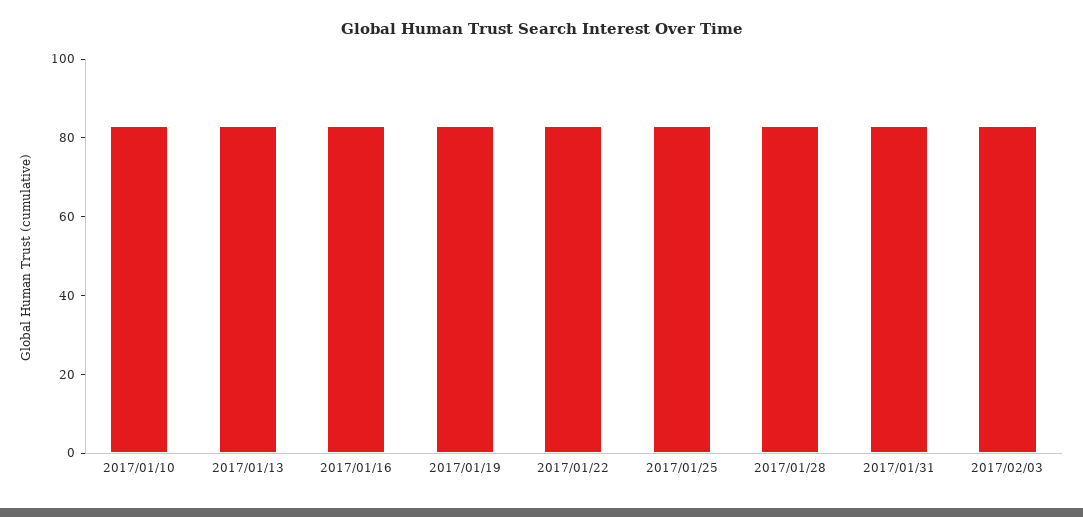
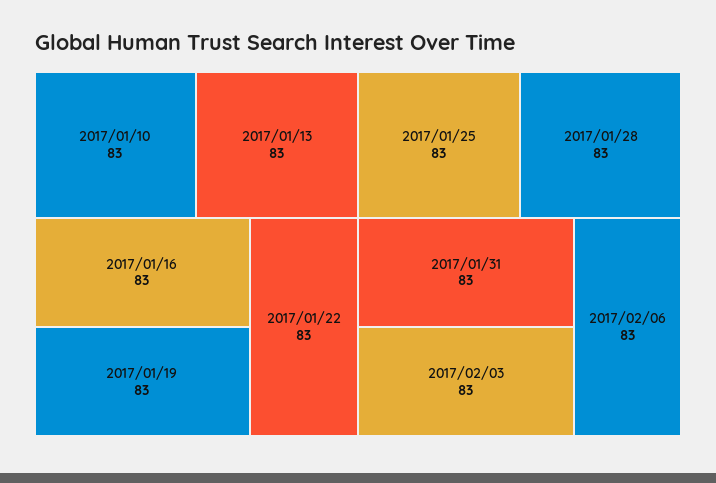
2017/02/06: none -> 83

